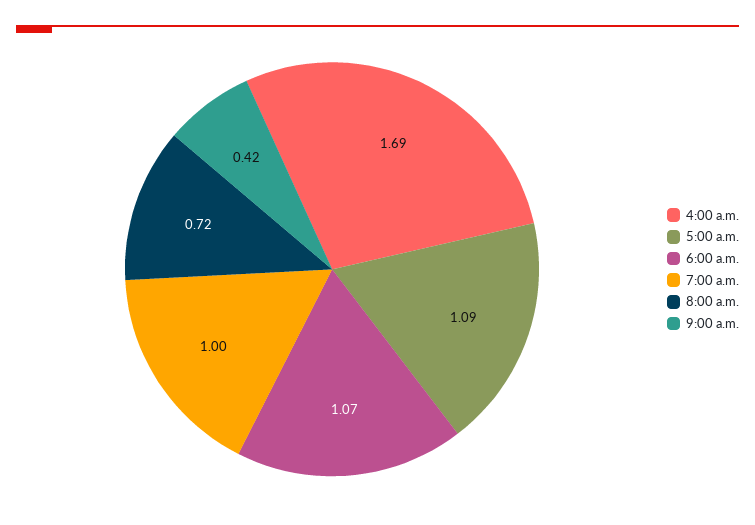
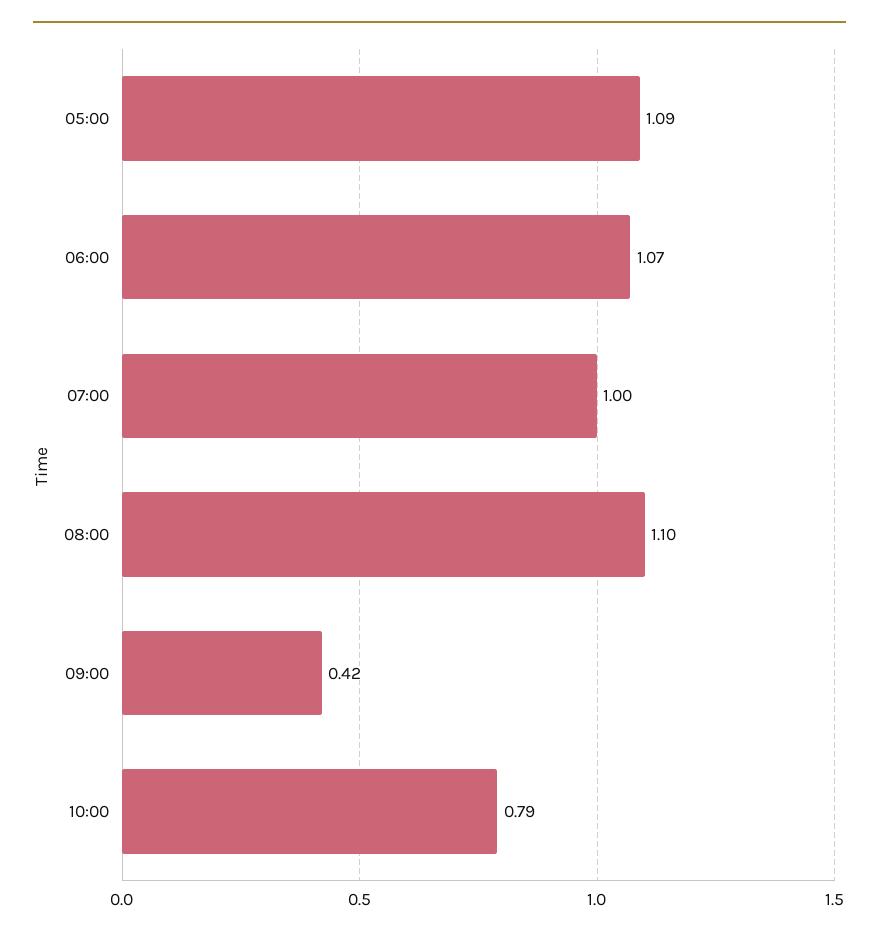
4:00 a.m.: 1.69 -> none
8:00 a.m.: 0.72 -> 1.1
10:00: none -> 0.79

